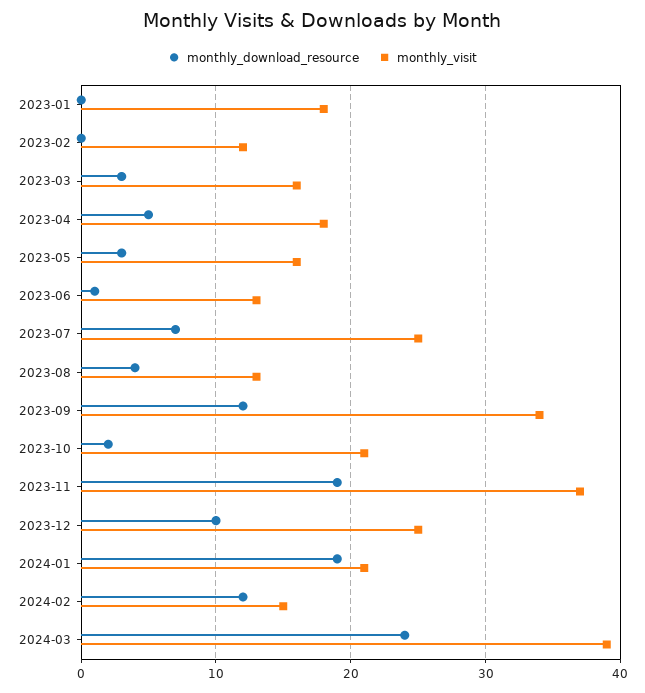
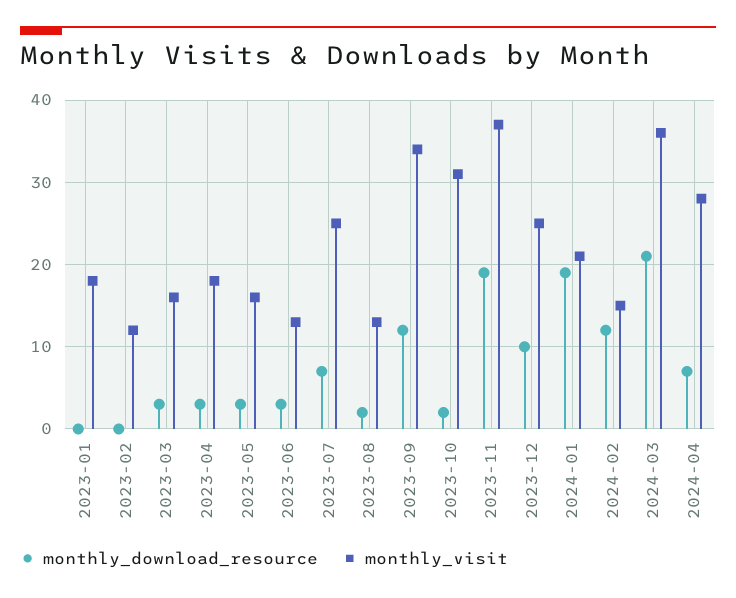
monthly_download_resource, 2023-04: 5 -> 3
monthly_download_resource, 2023-06: 1 -> 3
monthly_download_resource, 2023-08: 4 -> 2
monthly_visit, 2023-10: 21 -> 31
monthly_download_resource, 2024-03: 24 -> 21
monthly_visit, 2024-03: 39 -> 36
monthly_download_resource, 2024-04: none -> 7
monthly_visit, 2024-04: none -> 28

